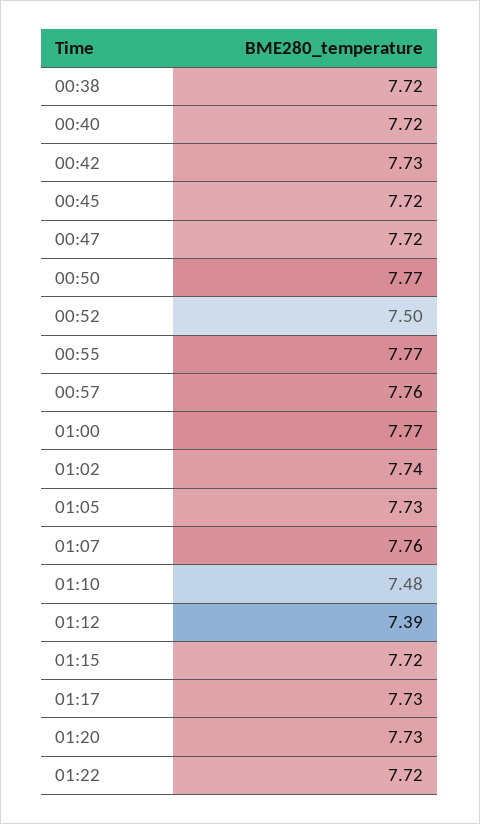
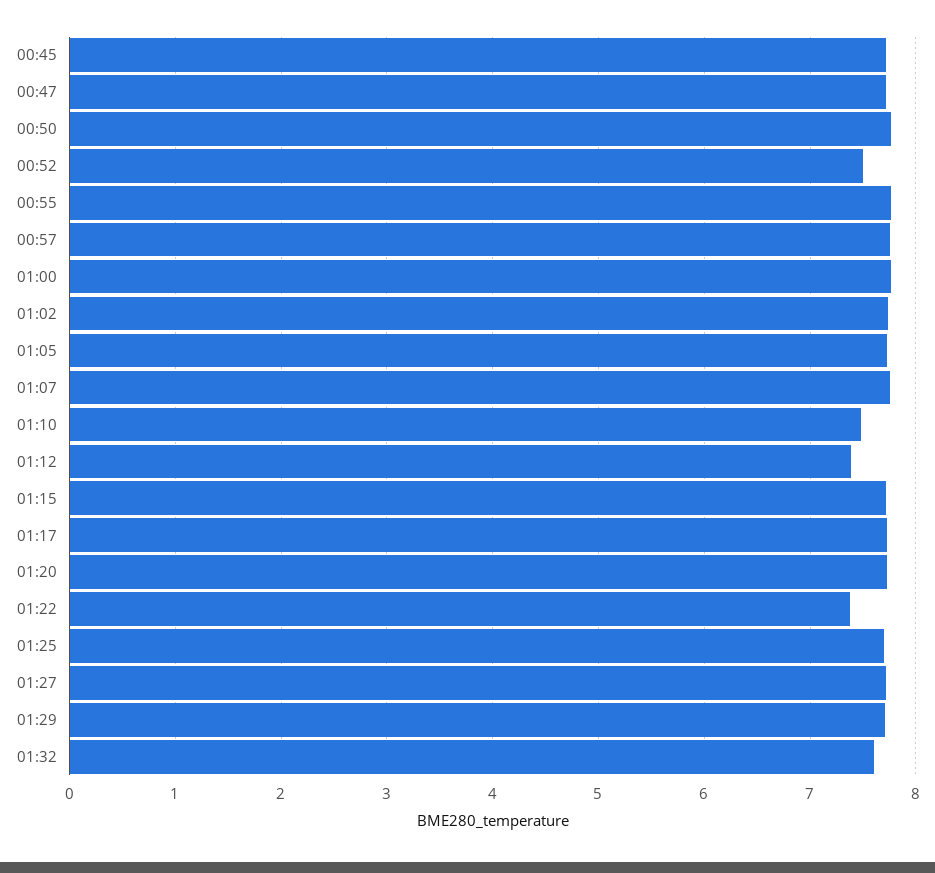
00:38: 7.72 -> none
00:40: 7.72 -> none
00:42: 7.73 -> none
01:22: 7.72 -> 7.4
01:25: none -> 7.7
01:27: none -> 7.7
01:29: none -> 7.7
01:32: none -> 7.6

